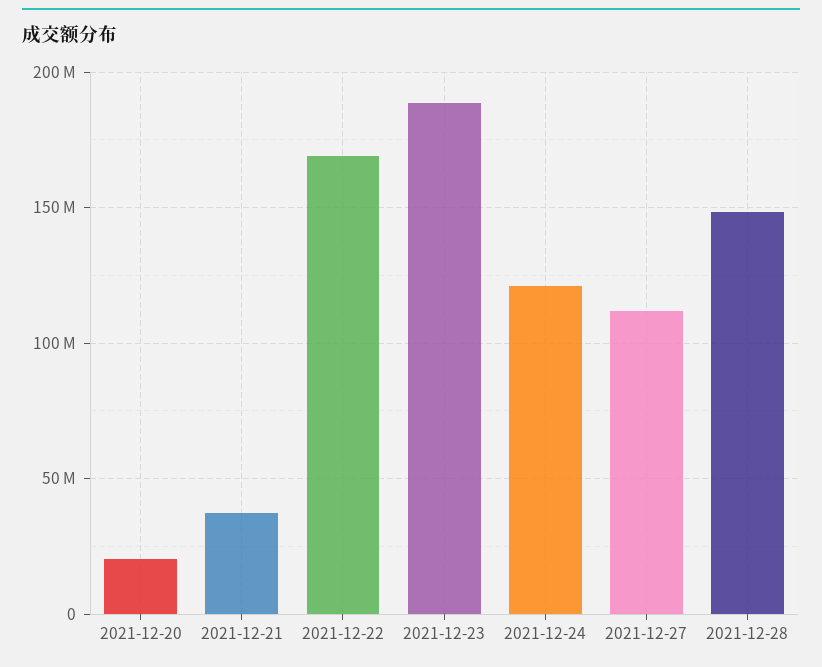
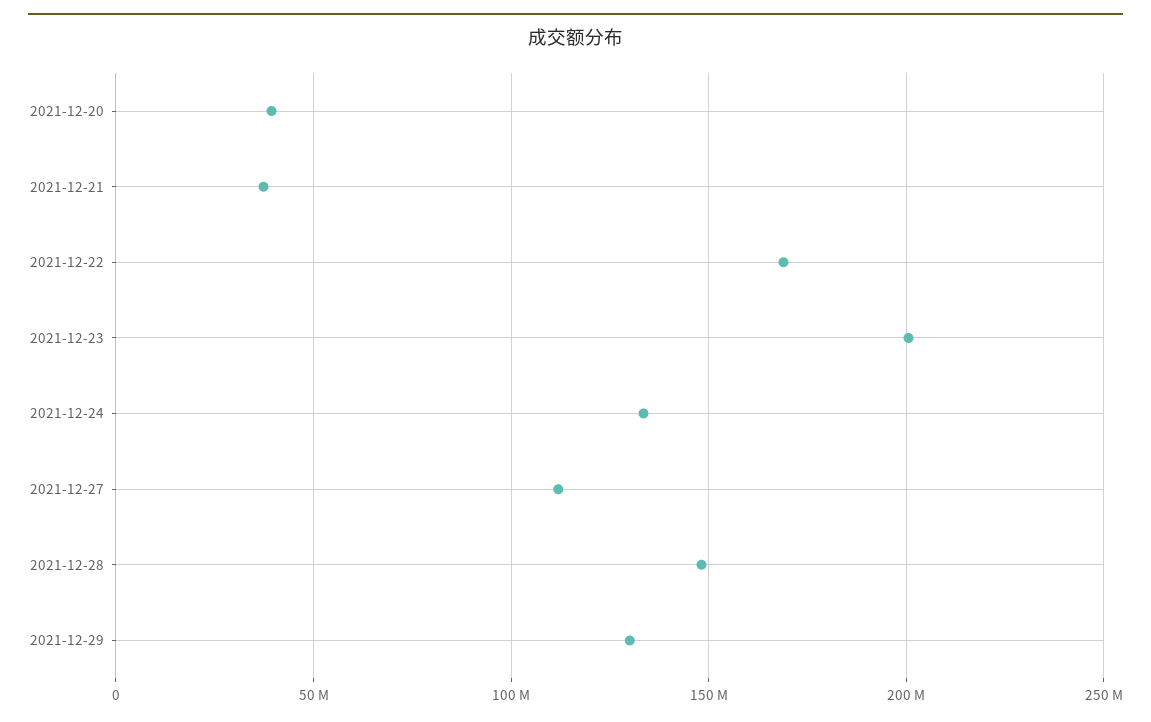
2021-12-20: 20000000 -> 40000000
2021-12-23: 190000000 -> 200000000
2021-12-24: 120000000 -> 135000000
2021-12-29: none -> 130000000

